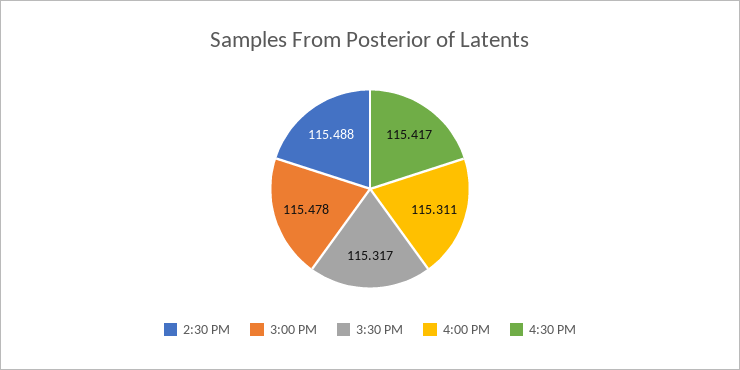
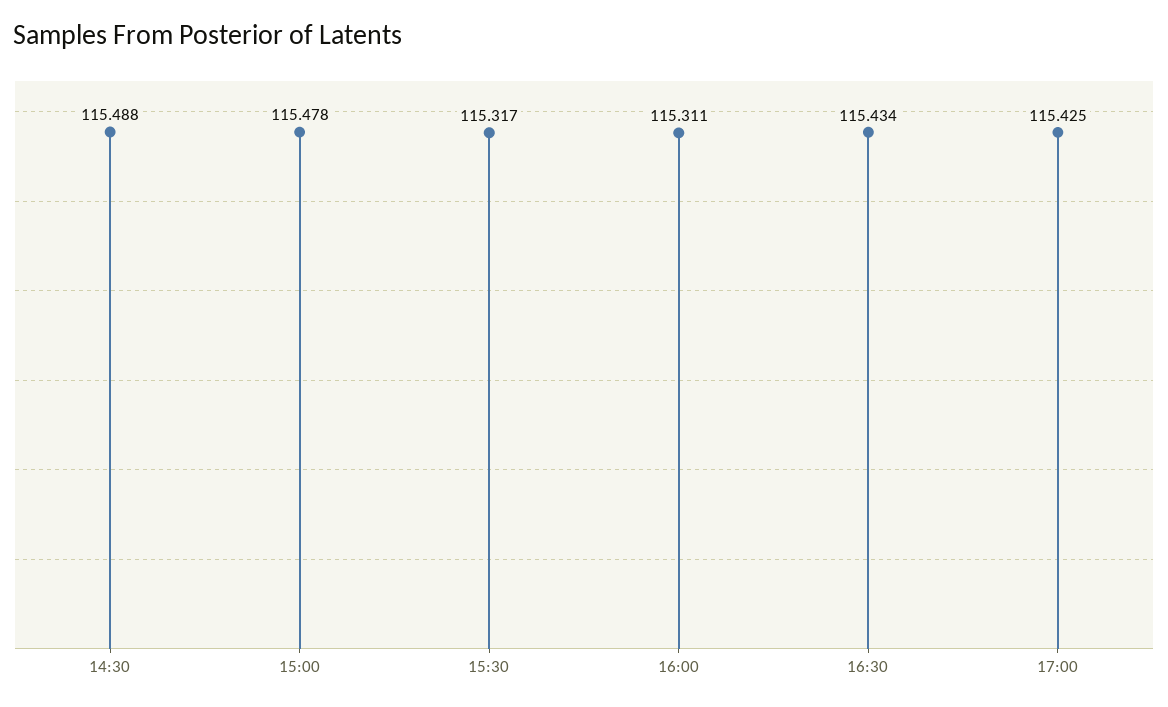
4:30 PM: 115.417 -> 115.434
17:00: none -> 115.425

